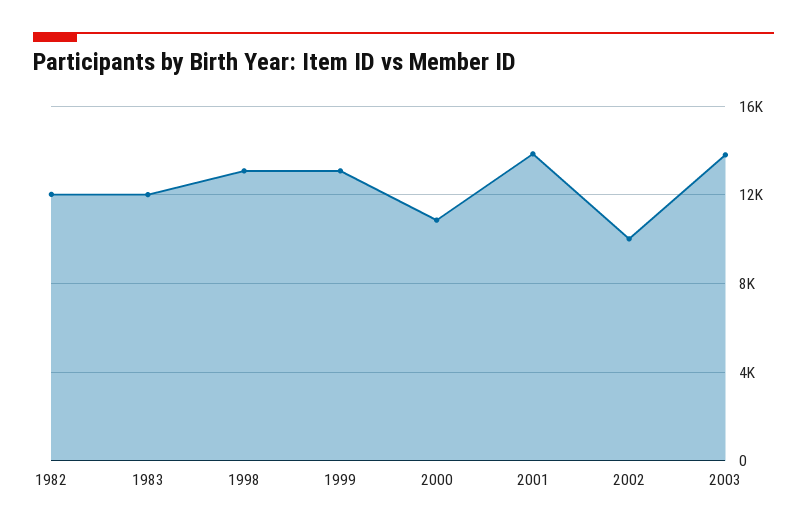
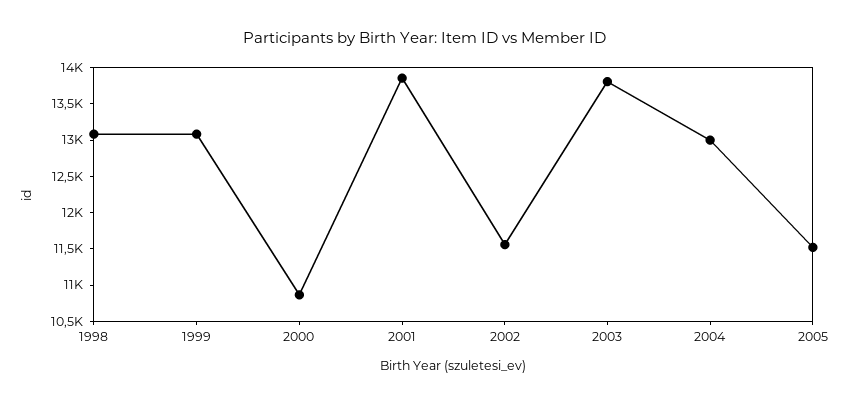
1982: 12000 -> none
1983: 12000 -> none
2002: 10000 -> 11500
2004: none -> 13000
2005: none -> 11500

